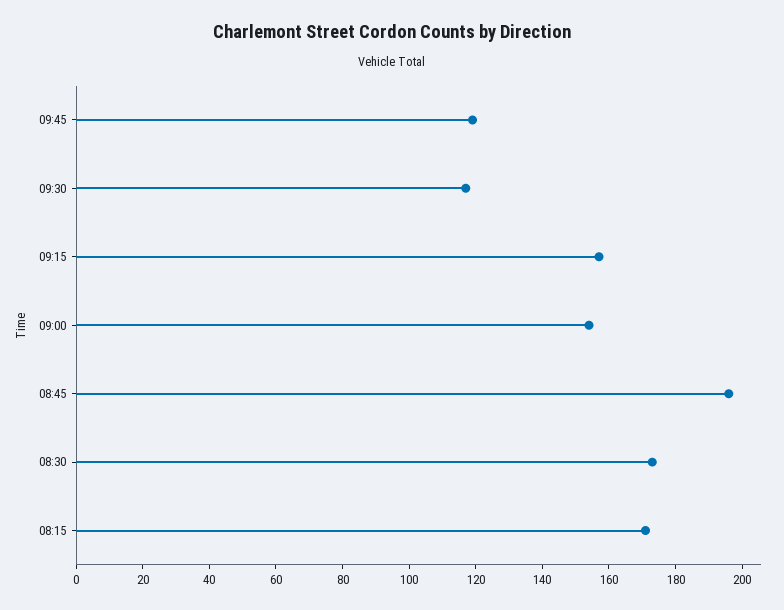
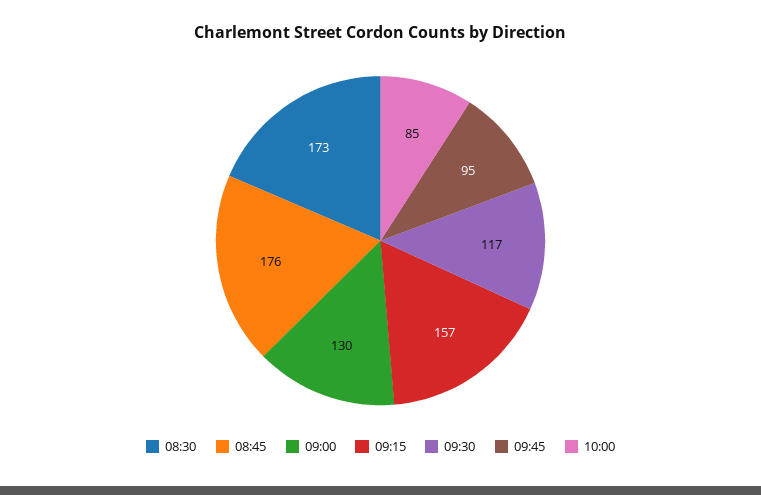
09:45: 120 -> 95
09:00: 155 -> 130
08:45: 195 -> 176
08:15: 170 -> none
10:00: none -> 85

